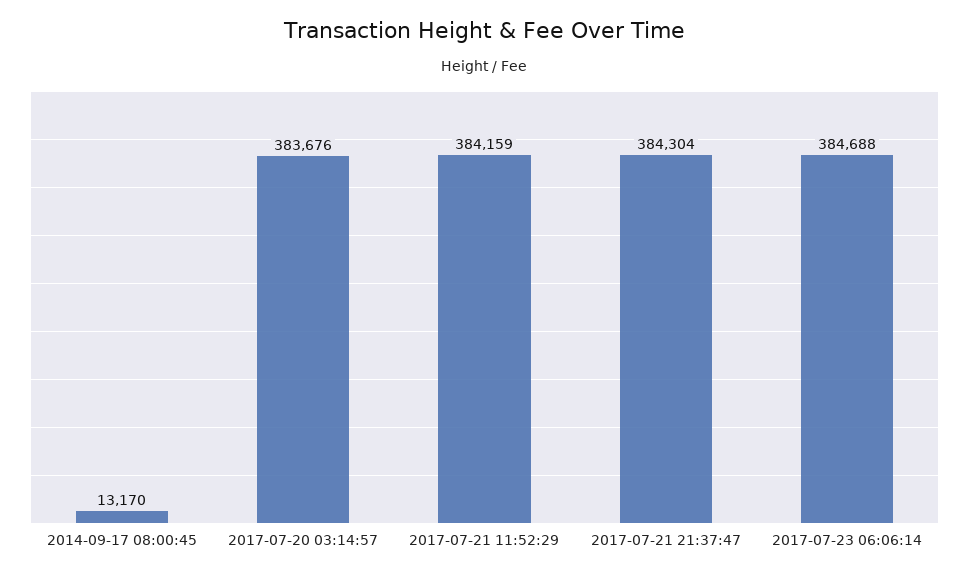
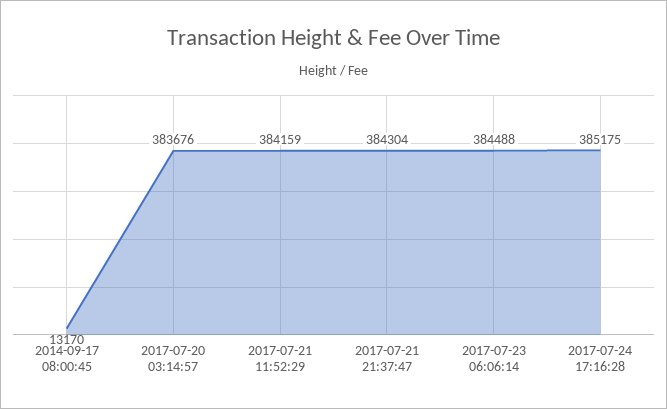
2017-07-23 06:06:14: 384688 -> 384488
2017-07-24 17:16:28: none -> 385175

